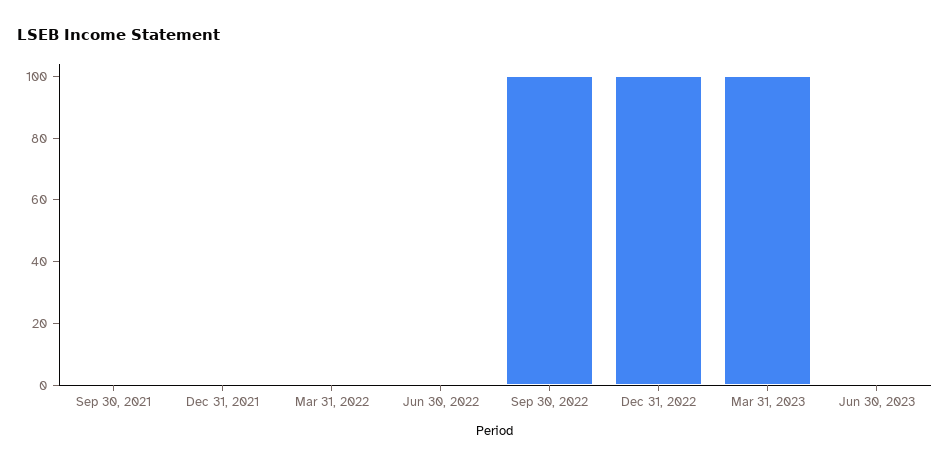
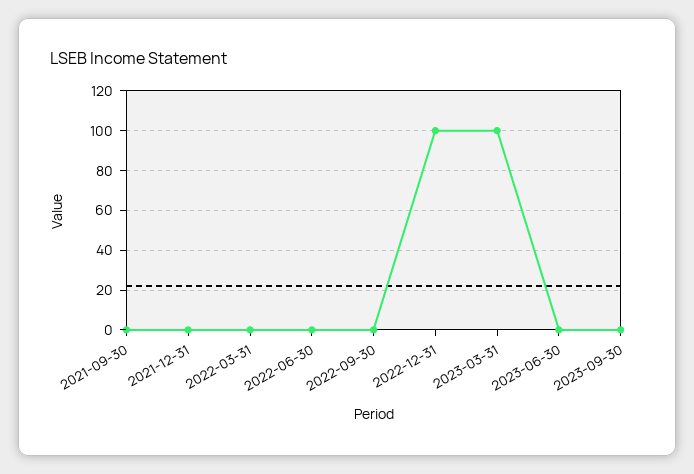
Sep 30, 2022: 100 -> 0
2023-09-30: none -> 0

